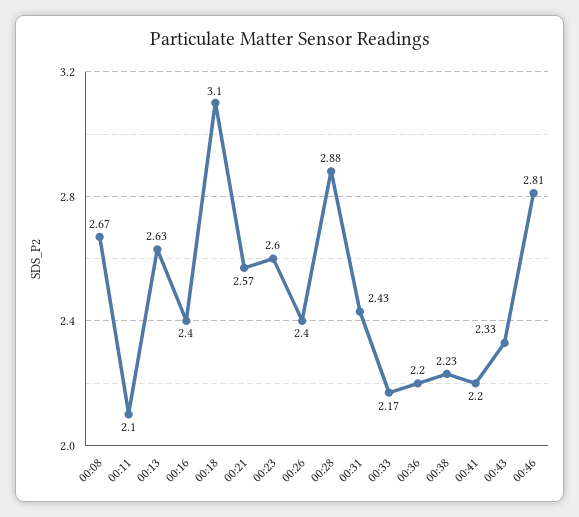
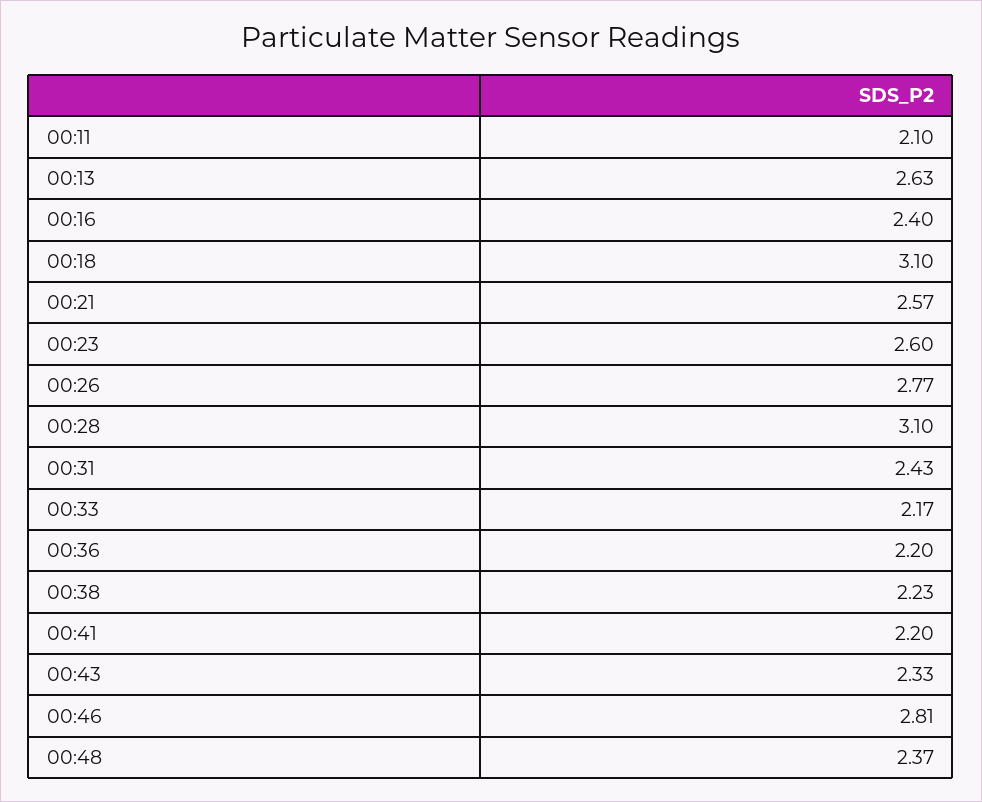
00:08: 2.67 -> none
00:26: 2.4 -> 2.77
00:28: 2.88 -> 3.1
00:48: none -> 2.37

